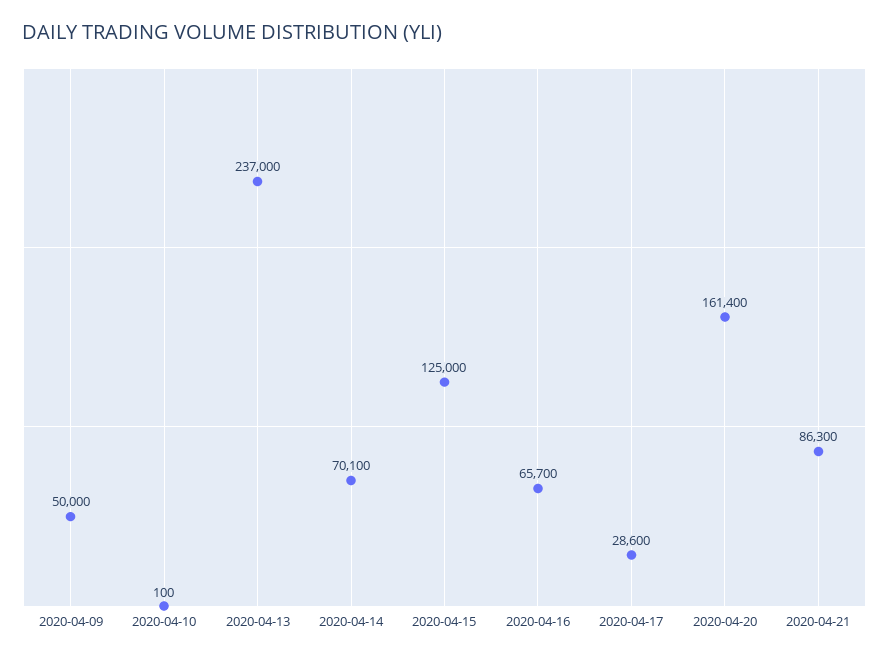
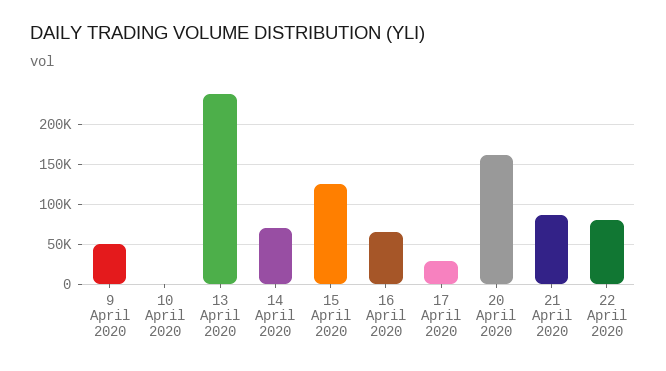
22 April 2020: none -> 80000

